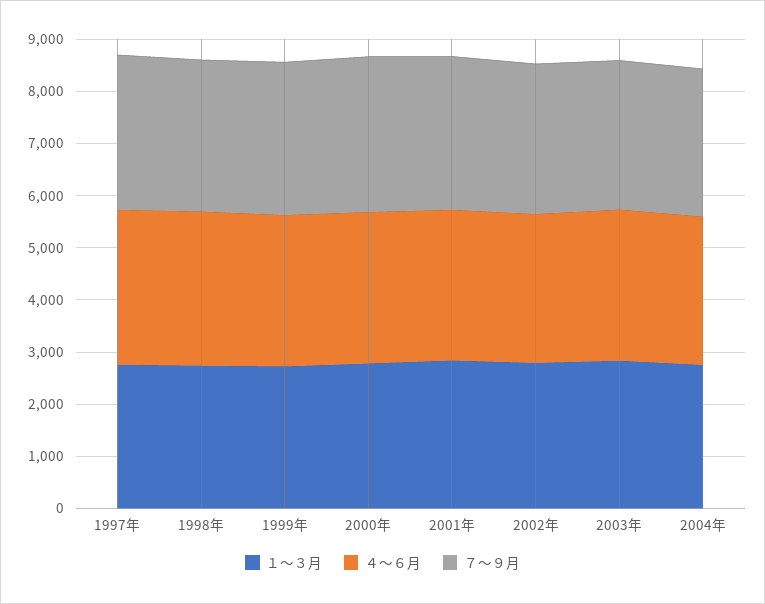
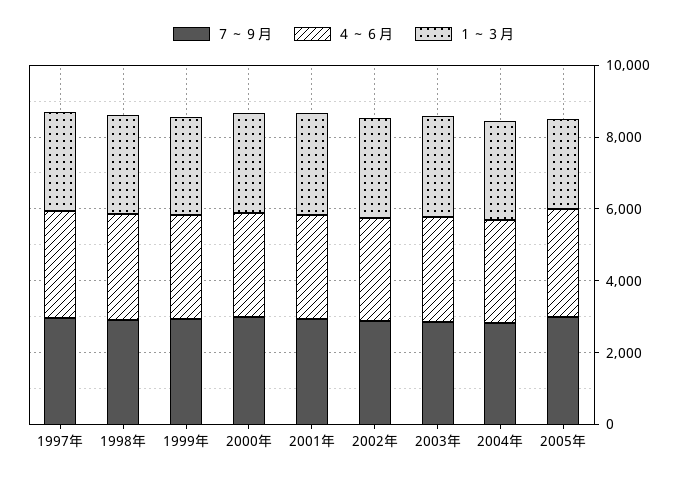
７～９月, 2005年: none -> 3000
４～６月, 2005年: none -> 3000
１～３月, 2005年: none -> 2500

